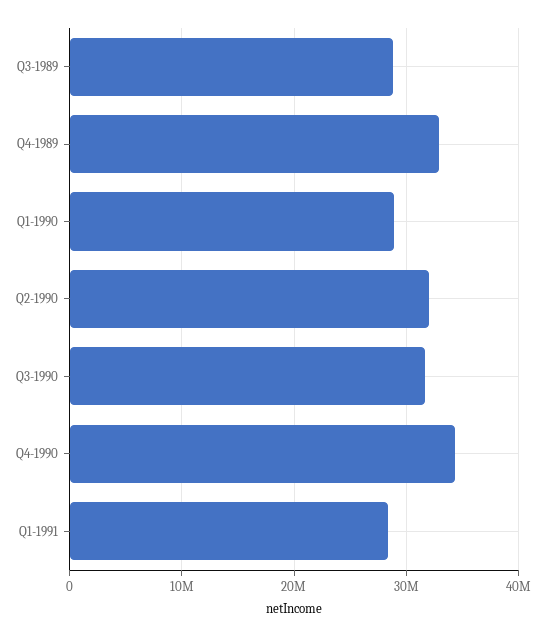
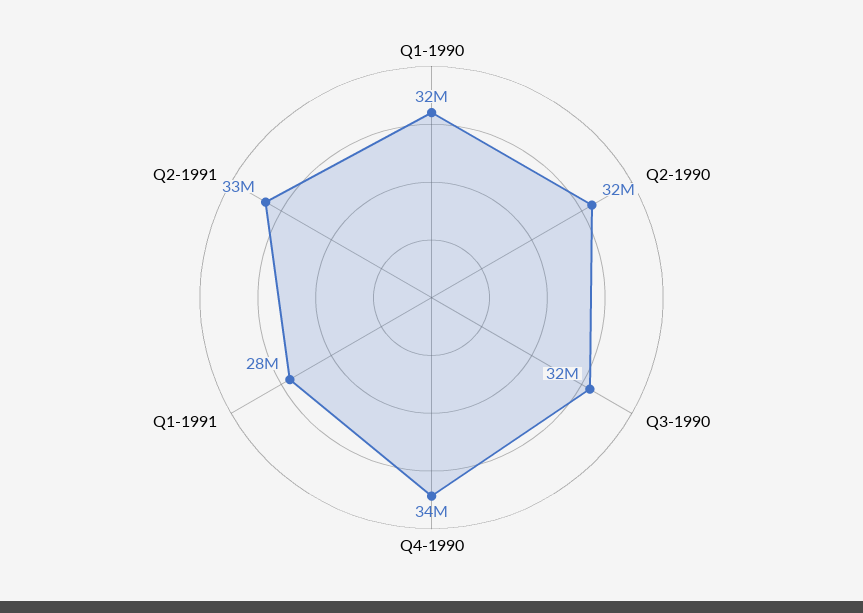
Q3-1989: 29000000 -> none
Q4-1989: 33000000 -> none
Q1-1990: 29000000 -> 32000000
Q2-1991: none -> 33000000

